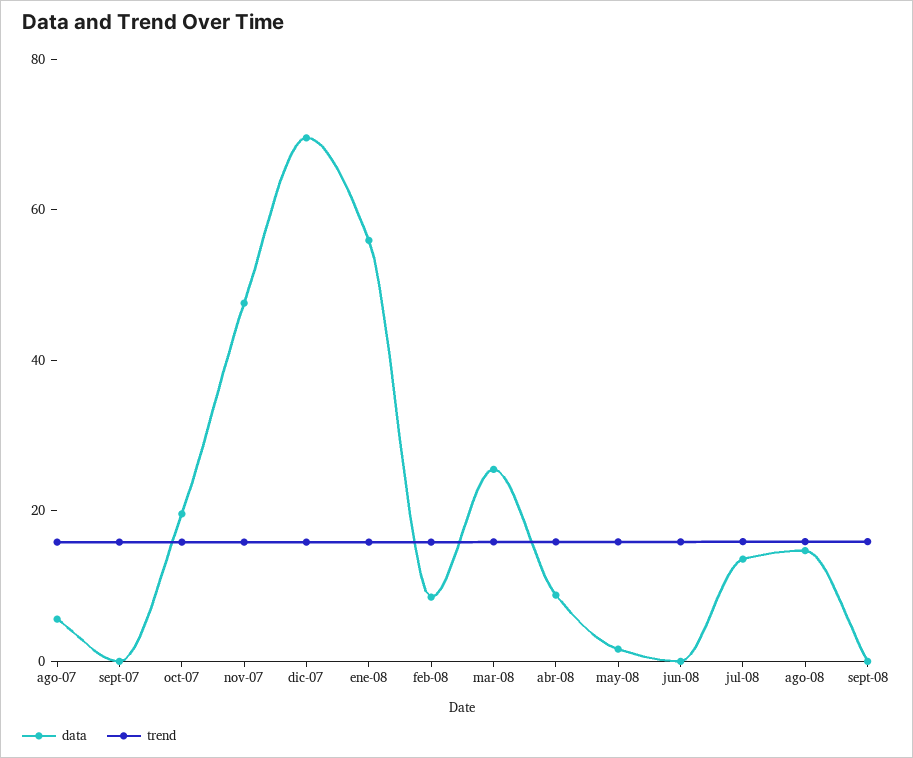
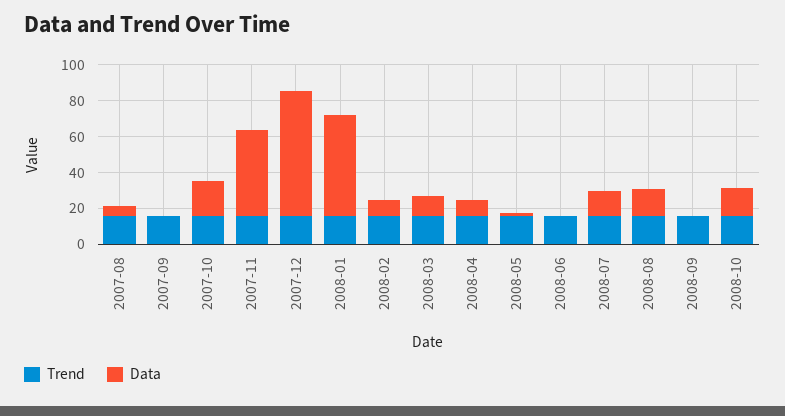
data, mar-08: 25 -> 10
trend, 2008-10: none -> 15
data, 2008-10: none -> 15

